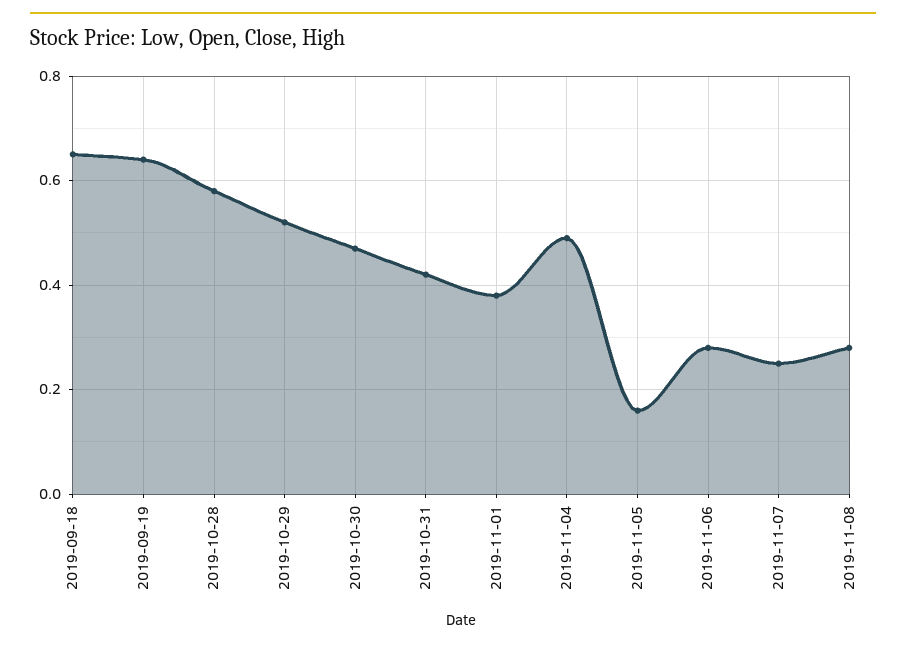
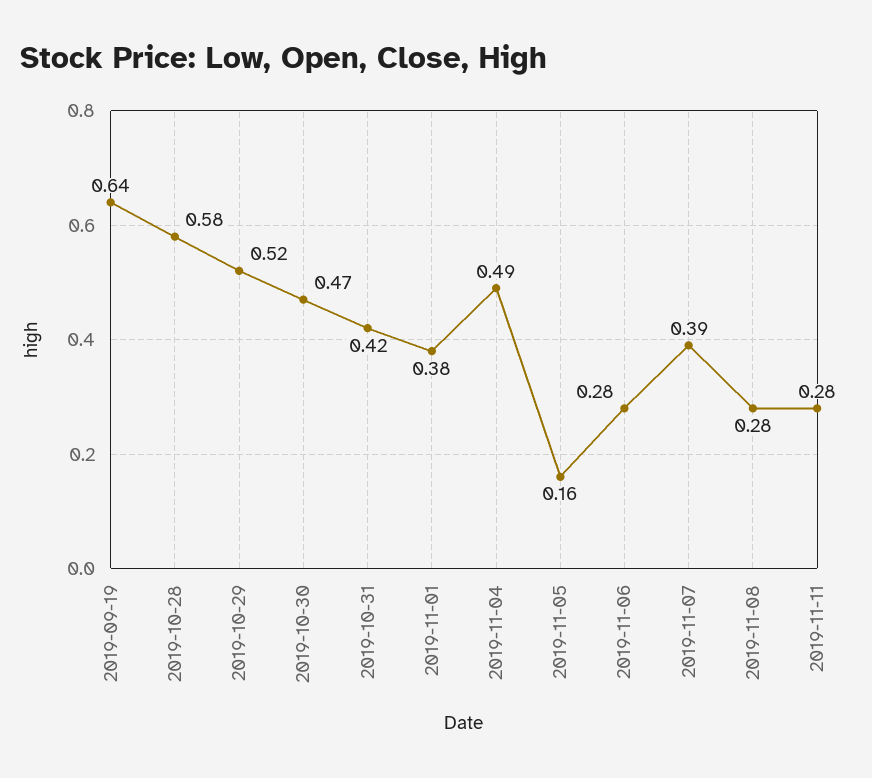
2019-09-18: 0.65 -> none
2019-11-07: 0.25 -> 0.39
2019-11-11: none -> 0.28

